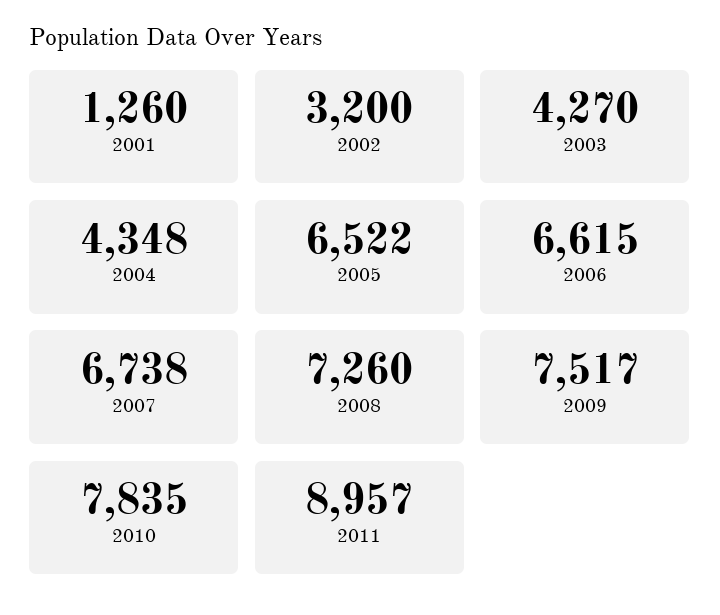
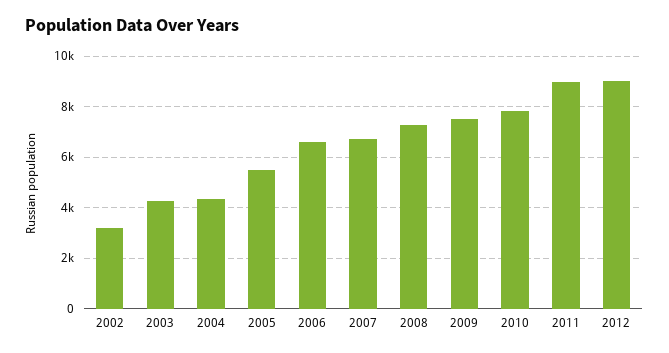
2001: 1260 -> none
2005: 6522 -> 5500
2012: none -> 9000

